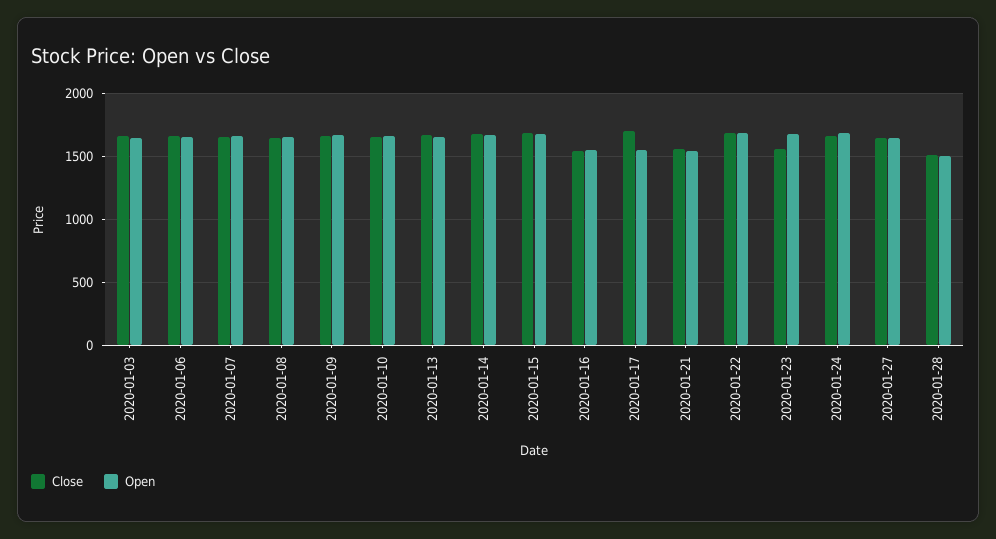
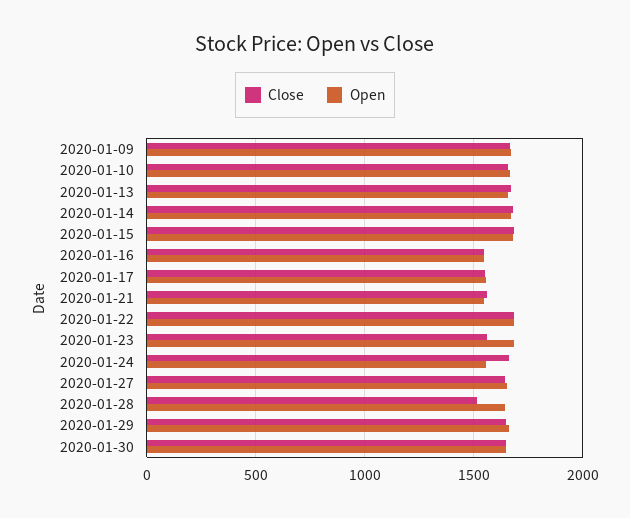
Close, 2020-01-03: 1650 -> none
Open, 2020-01-03: 1650 -> none
Close, 2020-01-06: 1650 -> none
Open, 2020-01-06: 1650 -> none
Close, 2020-01-07: 1650 -> none
Open, 2020-01-07: 1650 -> none
Close, 2020-01-08: 1650 -> none
Open, 2020-01-08: 1650 -> none
Close, 2020-01-17: 1700 -> 1550
Open, 2020-01-24: 1700 -> 1550
Open, 2020-01-28: 1500 -> 1650
Close, 2020-01-29: none -> 1650
Open, 2020-01-29: none -> 1650
Close, 2020-01-30: none -> 1650
Open, 2020-01-30: none -> 1650

